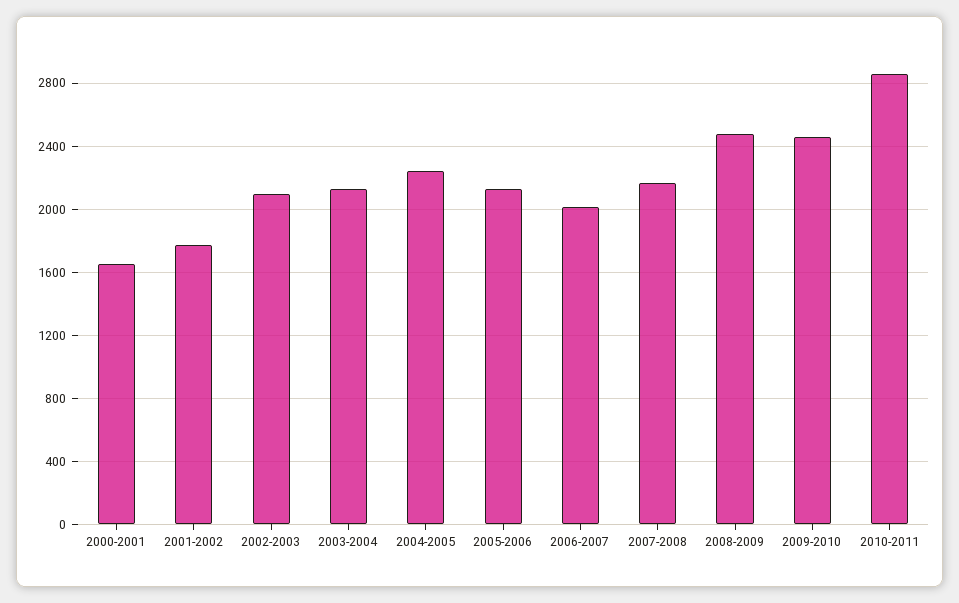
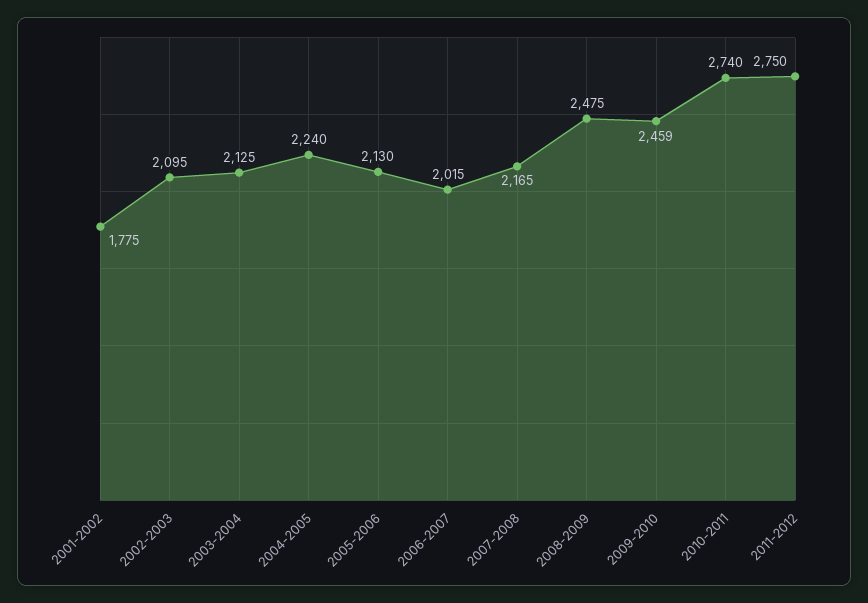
2000-2001: 1650 -> none
2010-2011: 2850 -> 2740
2011-2012: none -> 2750

